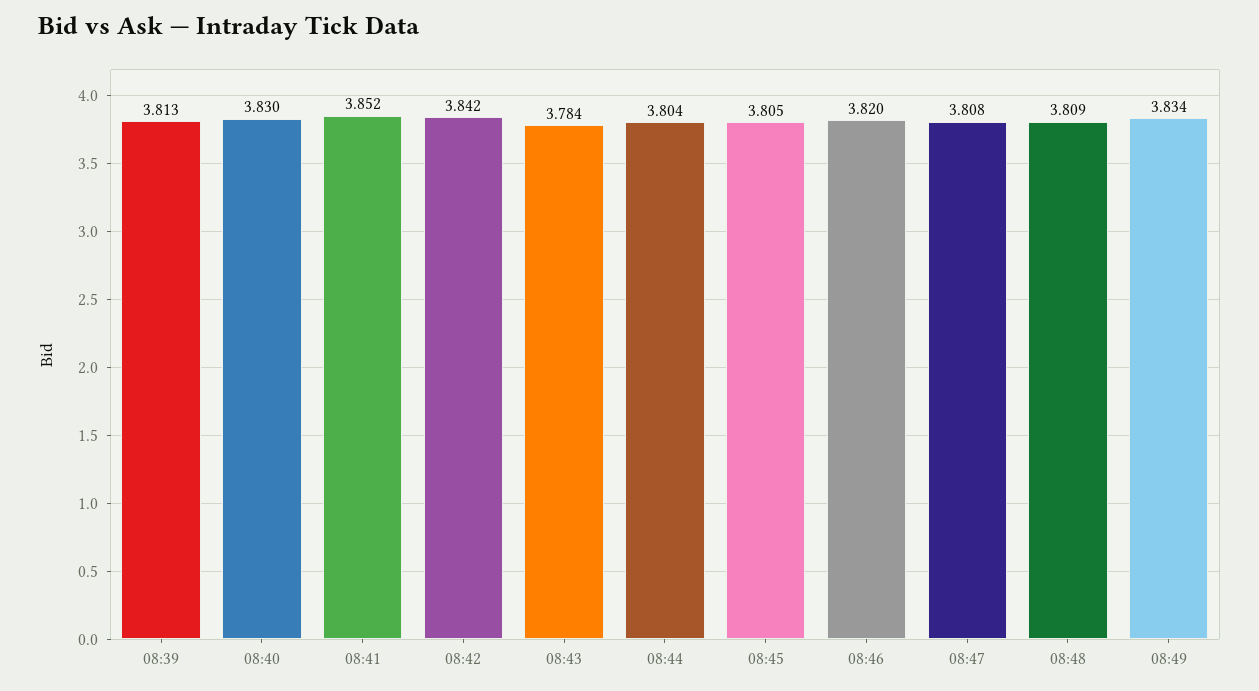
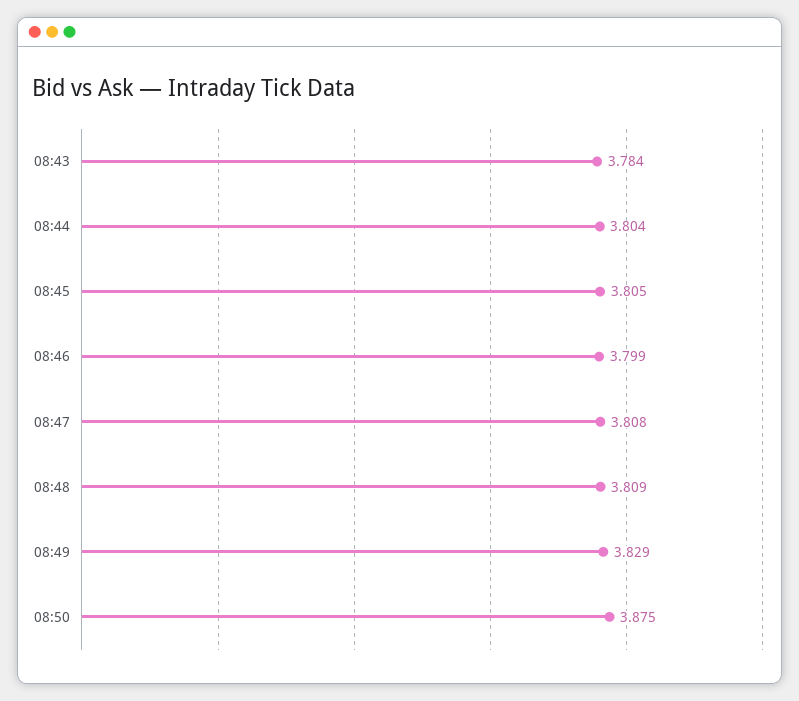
08:39: 3.813 -> none
08:40: 3.83 -> none
08:41: 3.852 -> none
08:42: 3.842 -> none
08:46: 3.82 -> 3.799
08:49: 3.834 -> 3.829
08:50: none -> 3.875

